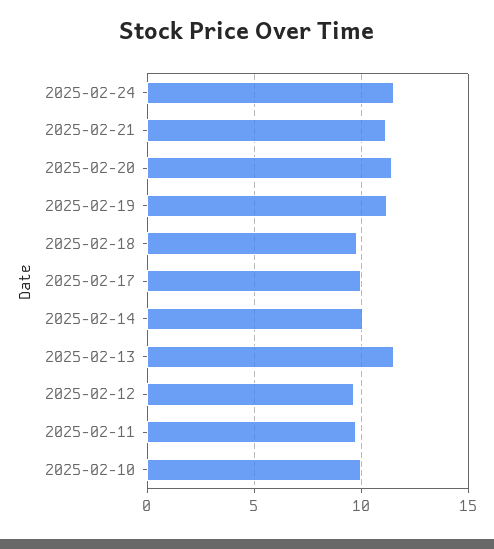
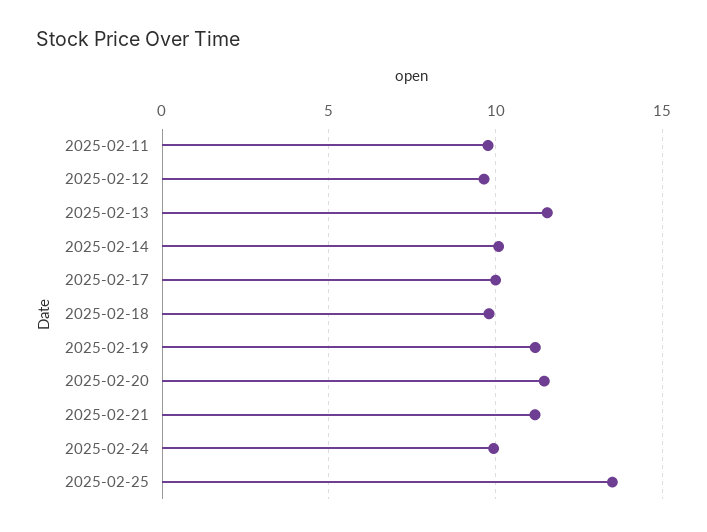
2025-02-24: 11.5 -> 10
2025-02-10: 10 -> none
2025-02-25: none -> 13.5

